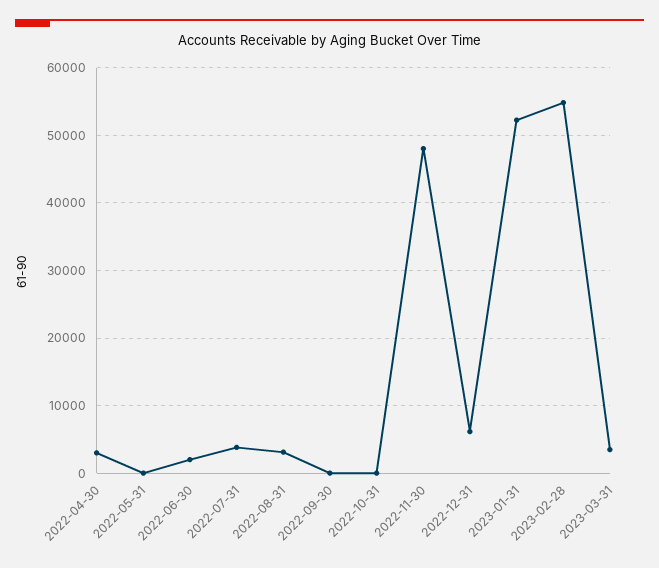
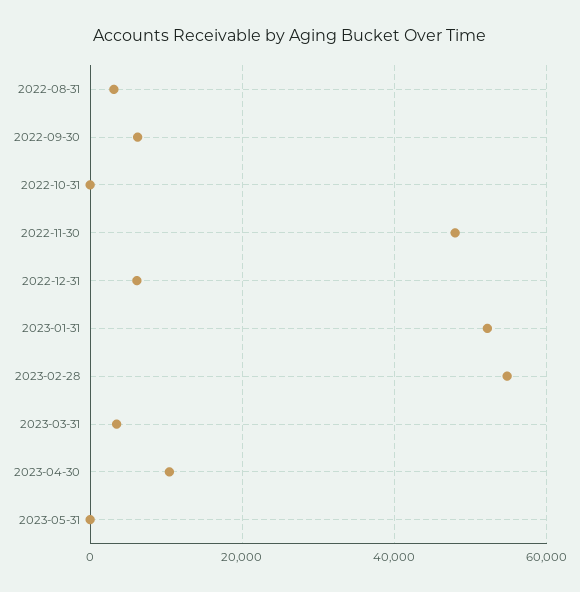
2022-04-30: 3000 -> none
2022-05-31: 0 -> none
2022-06-30: 2000 -> none
2022-07-31: 4000 -> none
2022-09-30: 0 -> 6000
2023-04-30: none -> 10000
2023-05-31: none -> 0

